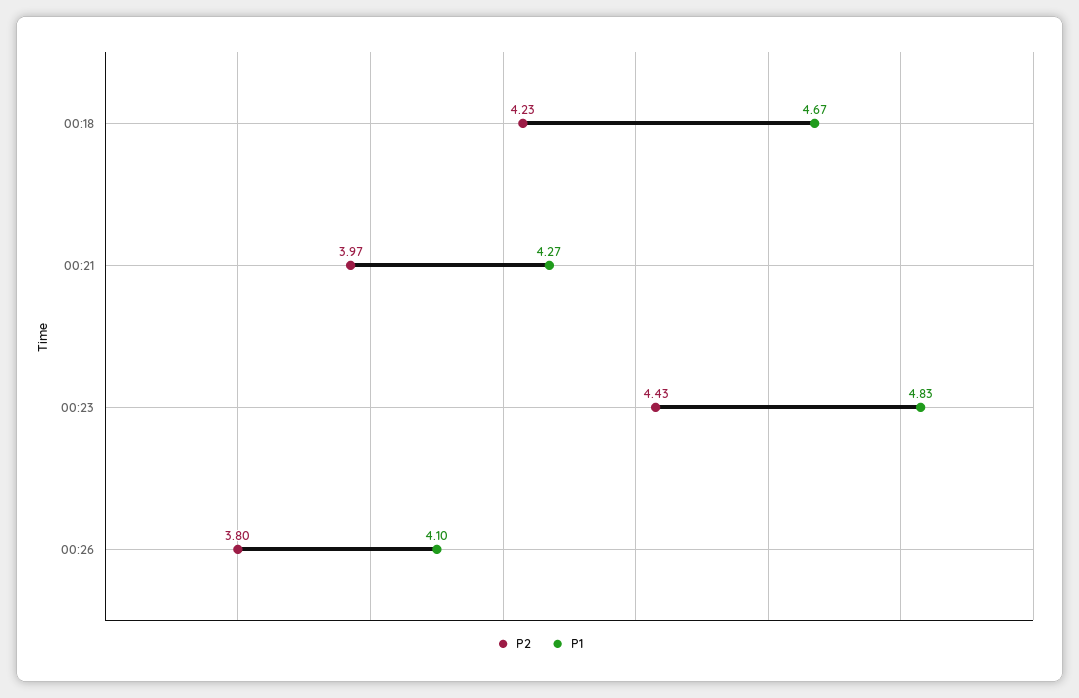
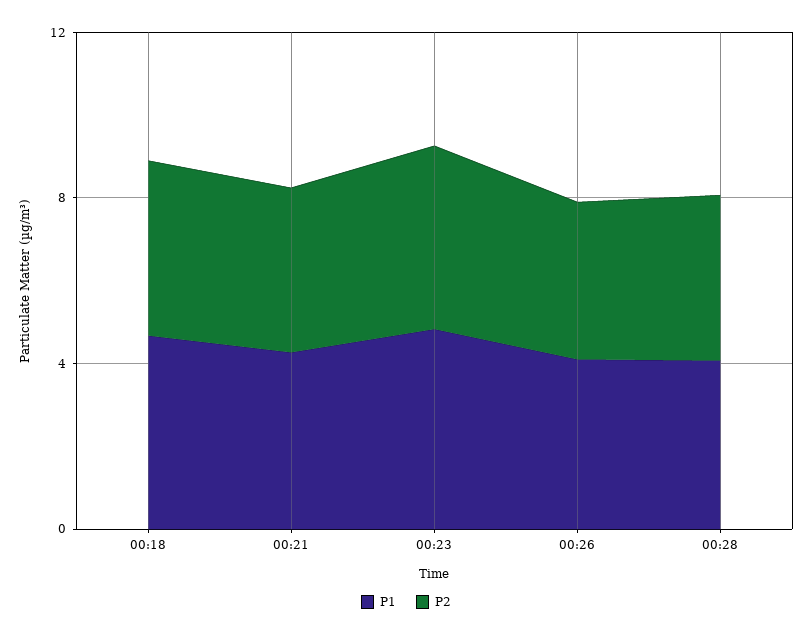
P1, 00:28: none -> 4
P2, 00:28: none -> 4

